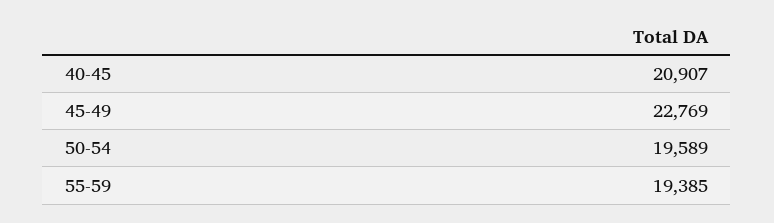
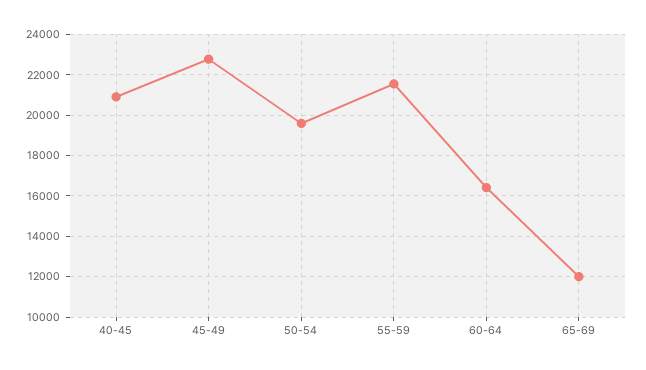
55-59: 19385 -> 21500
60-64: none -> 16500
65-69: none -> 12000

